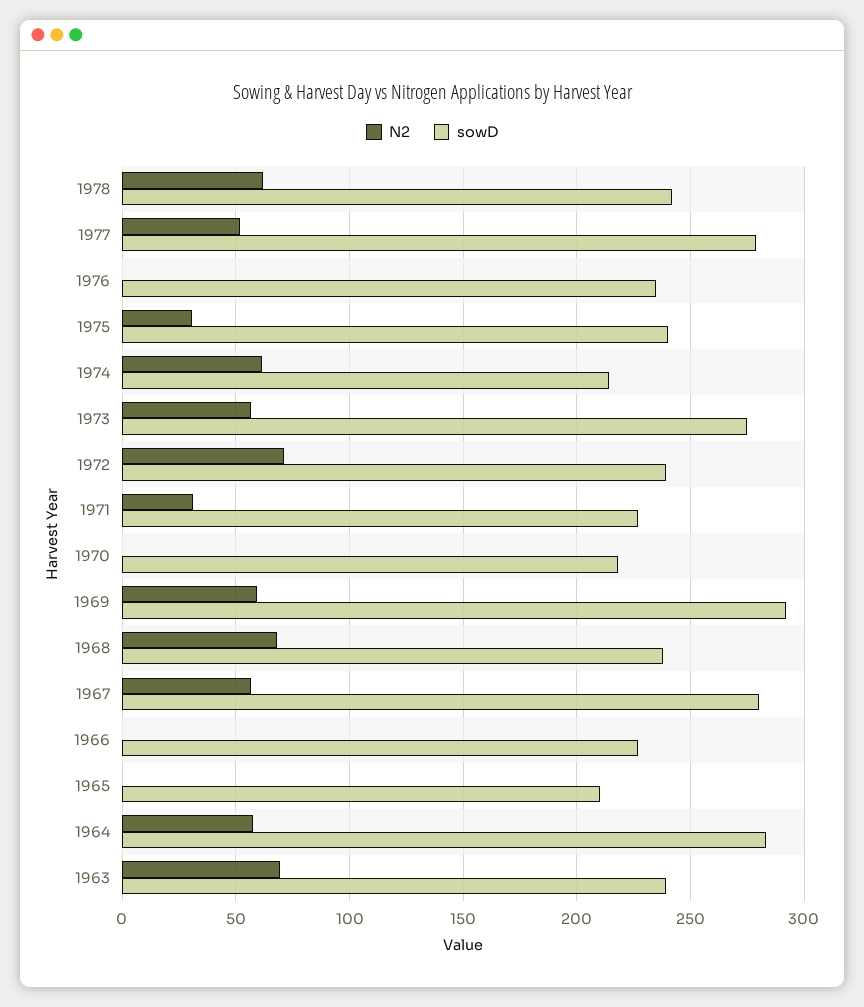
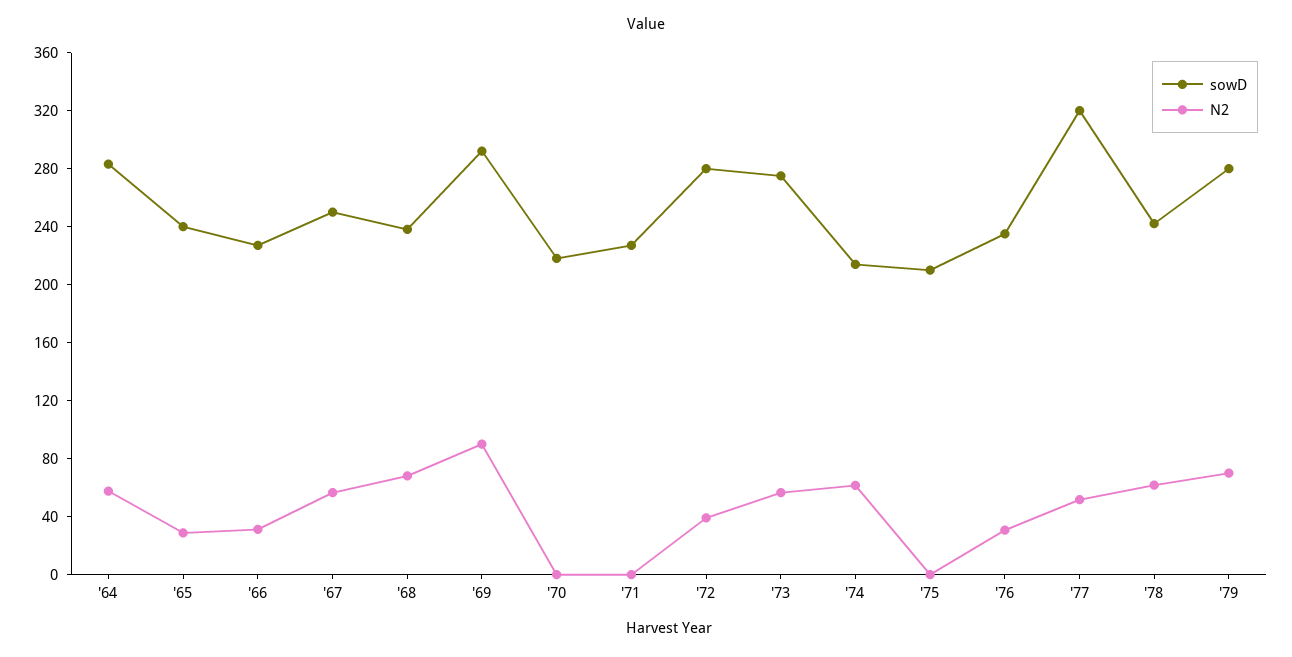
sowD, 1977: 280 -> 320
N2, 1976: 0 -> 30
N2, 1975: 30 -> 0
sowD, 1975: 240 -> 210
N2, 1972: 70 -> 40
sowD, 1972: 240 -> 280
N2, 1971: 30 -> 0
N2, 1969: 60 -> 90
sowD, 1967: 280 -> 250
N2, 1966: 0 -> 30
N2, 1965: 0 -> 30
sowD, 1965: 210 -> 240
N2, 1963: 70 -> none
sowD, 1963: 240 -> none
sowD, '79: none -> 280
N2, '79: none -> 70

